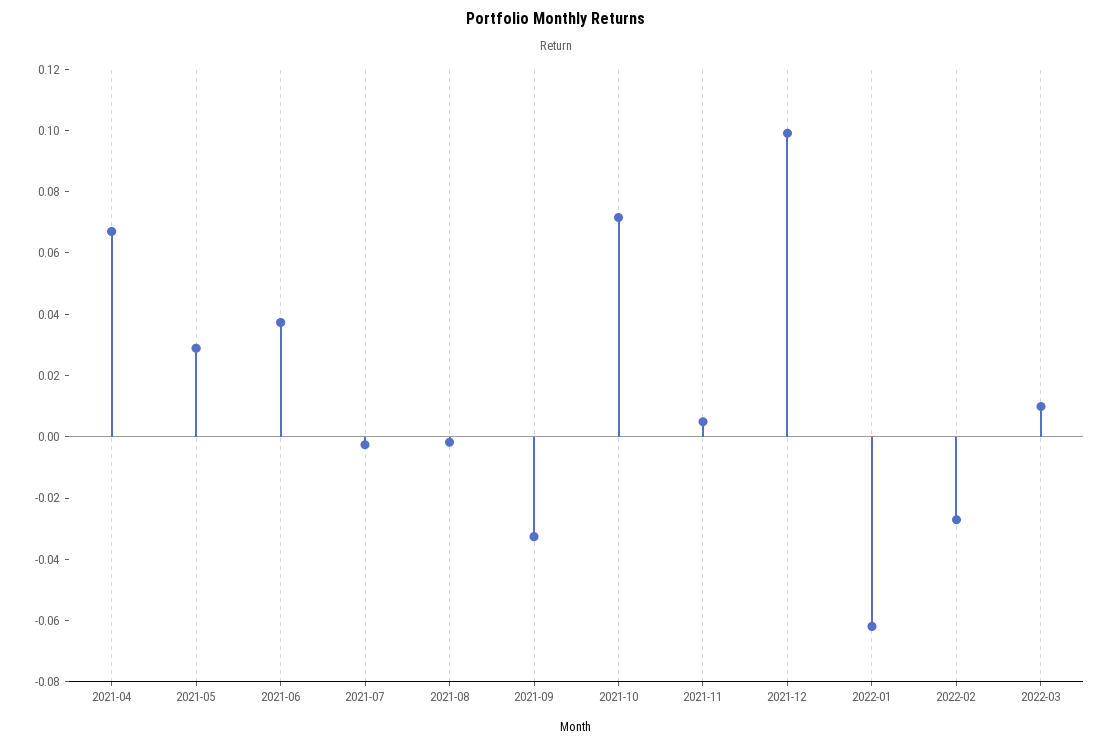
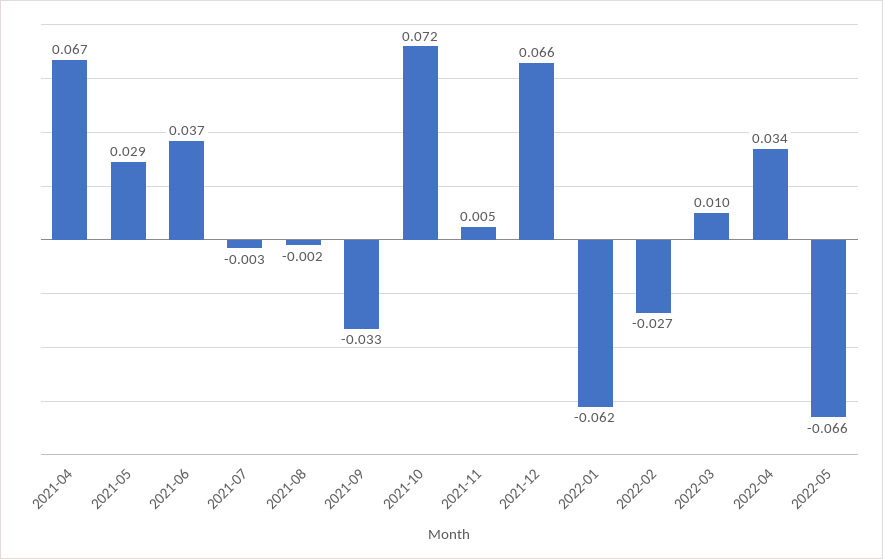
2021-12: 0.1 -> 0.066
2022-04: none -> 0.034
2022-05: none -> -0.066

